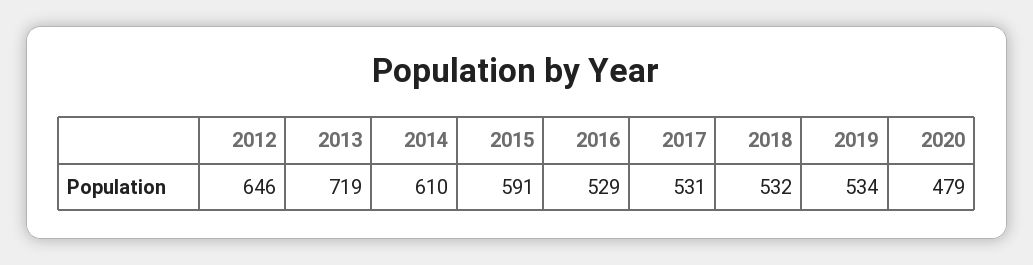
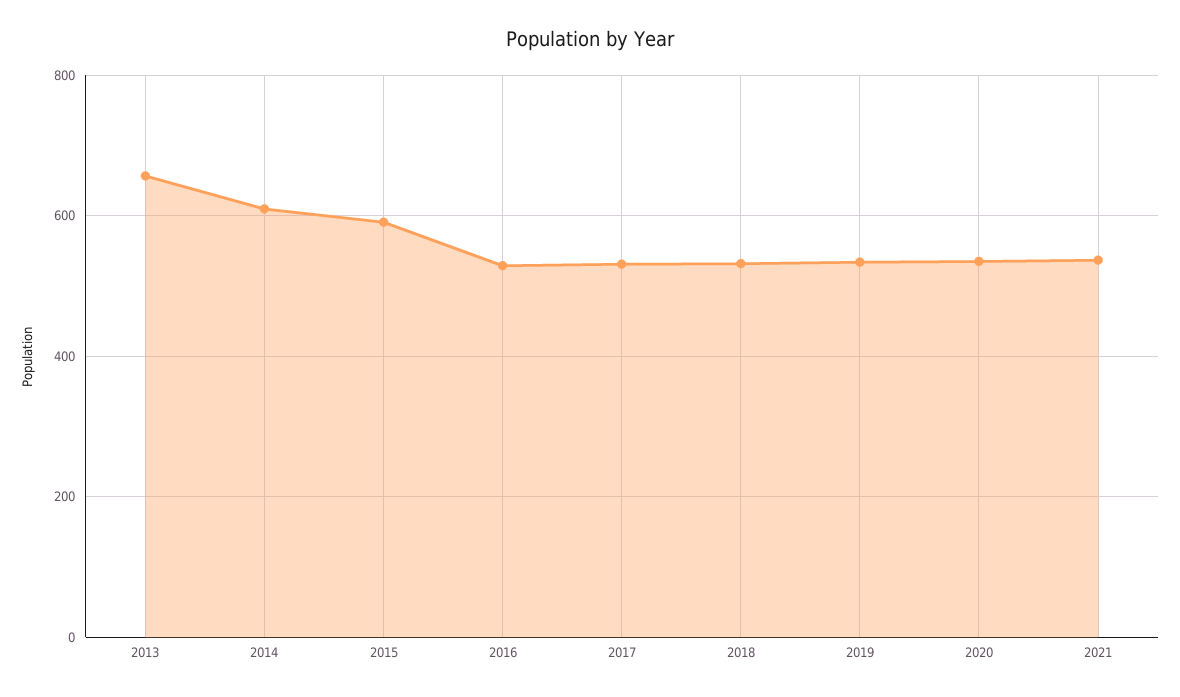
2012: 646 -> none
2013: 719 -> 660
2020: 479 -> 540
2021: none -> 540

